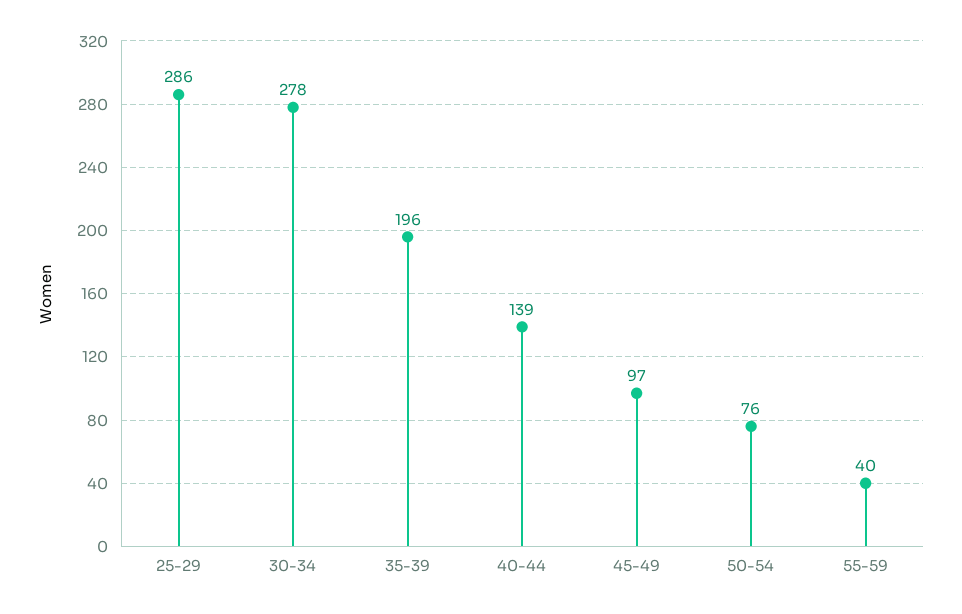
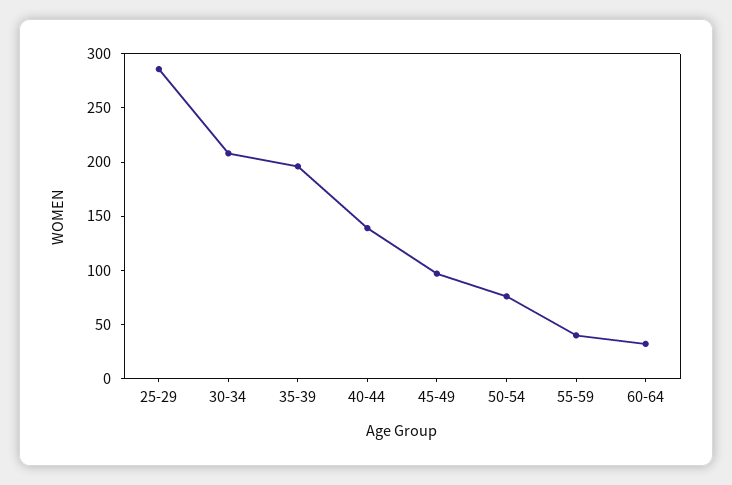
30-34: 278 -> 210
60-64: none -> 30

